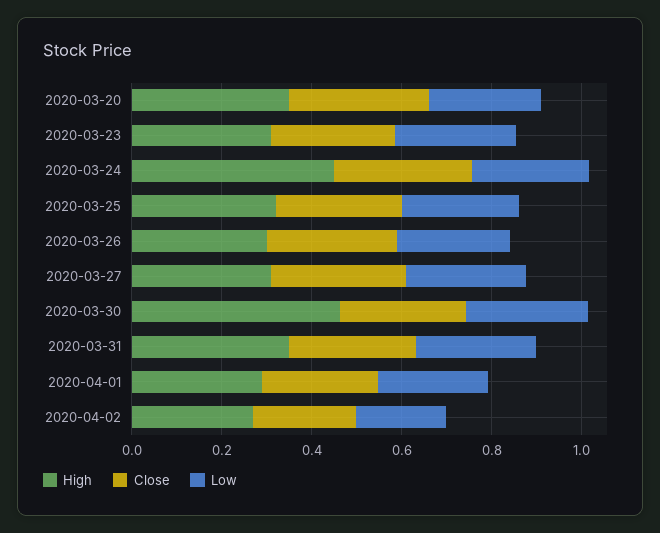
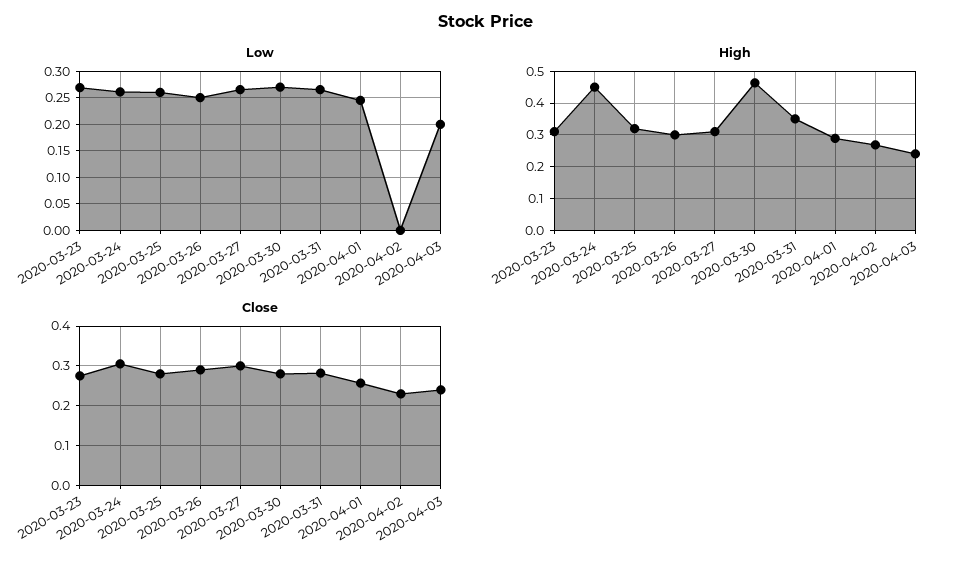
High, 2020-03-20: 0.35 -> none
Close, 2020-03-20: 0.3 -> none
Low, 2020-03-20: 0.25 -> none
Low, 2020-04-02: 0.2 -> 0
Low, 2020-04-03: none -> 0.2
High, 2020-04-03: none -> 0.24
Close, 2020-04-03: none -> 0.24

